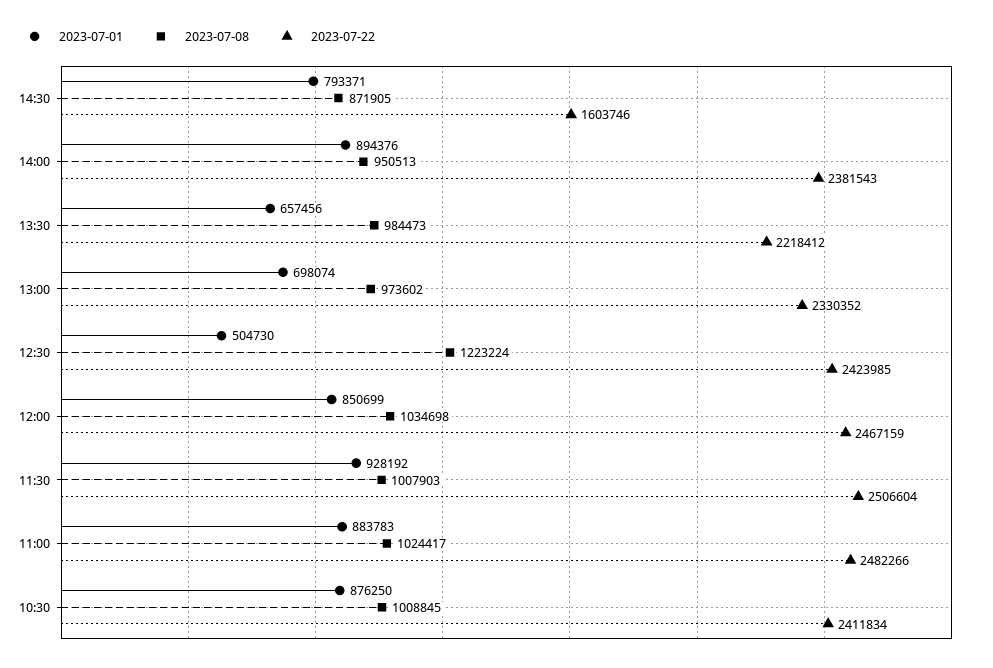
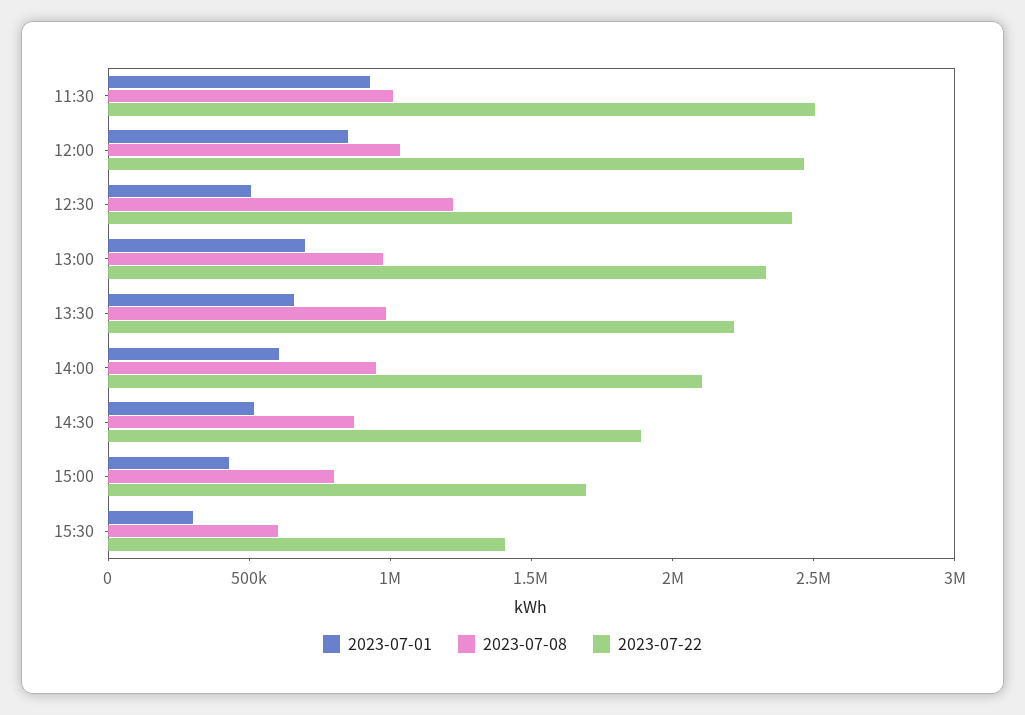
2023-07-01, 14:30: 793371 -> 500000
2023-07-22, 14:30: 1603746 -> 1900000
2023-07-01, 14:00: 894376 -> 600000
2023-07-22, 14:00: 2381543 -> 2100000
2023-07-01, 11:00: 883783 -> none
2023-07-08, 11:00: 1024417 -> none
2023-07-22, 11:00: 2482266 -> none
2023-07-01, 10:30: 876250 -> none
2023-07-08, 10:30: 1008845 -> none
2023-07-22, 10:30: 2411834 -> none
2023-07-01, 15:00: none -> 400000
2023-07-08, 15:00: none -> 800000
2023-07-22, 15:00: none -> 1700000
2023-07-01, 15:30: none -> 300000
2023-07-08, 15:30: none -> 600000
2023-07-22, 15:30: none -> 1400000

